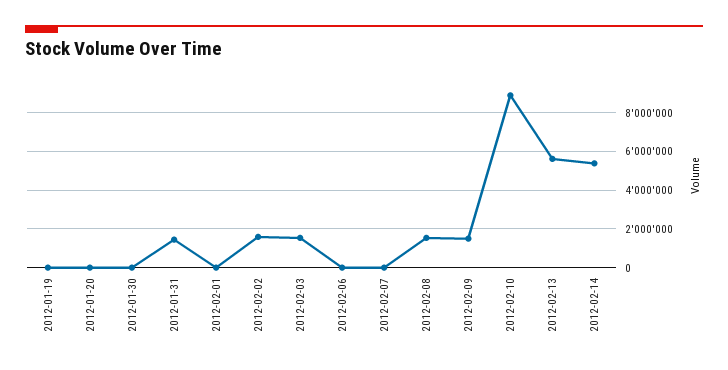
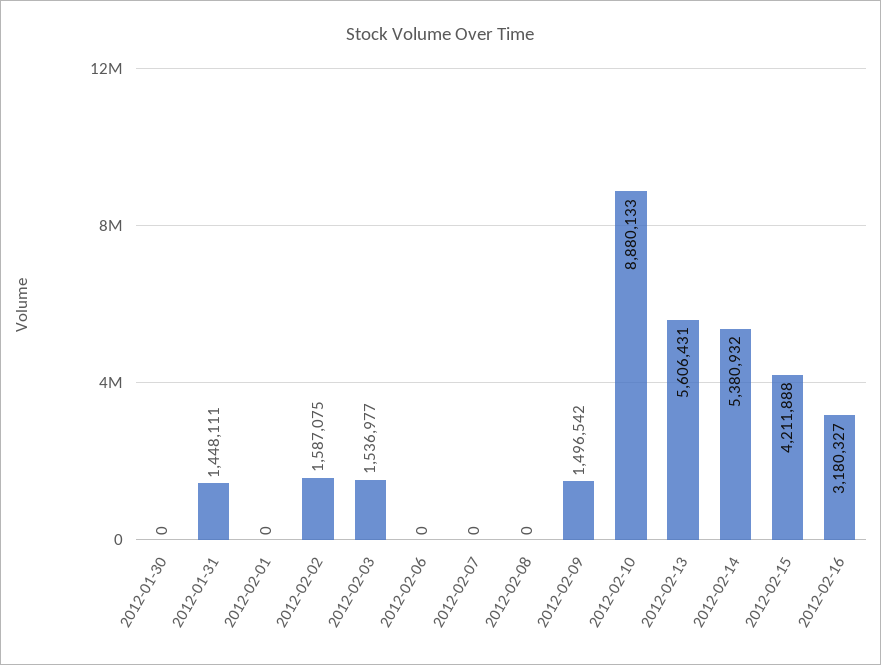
2012-01-19: 0 -> none
2012-01-20: 0 -> none
2012-02-08: 1500000 -> 0
2012-02-15: none -> 4211888
2012-02-16: none -> 3180327

